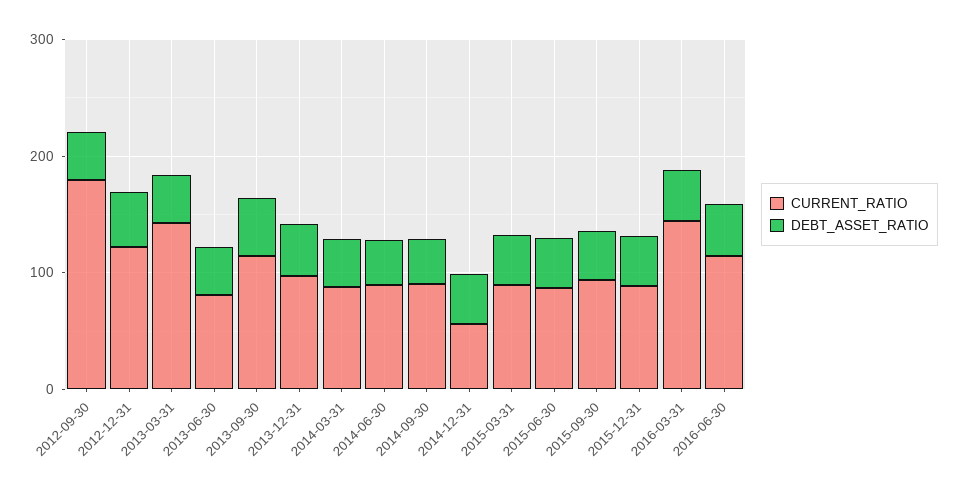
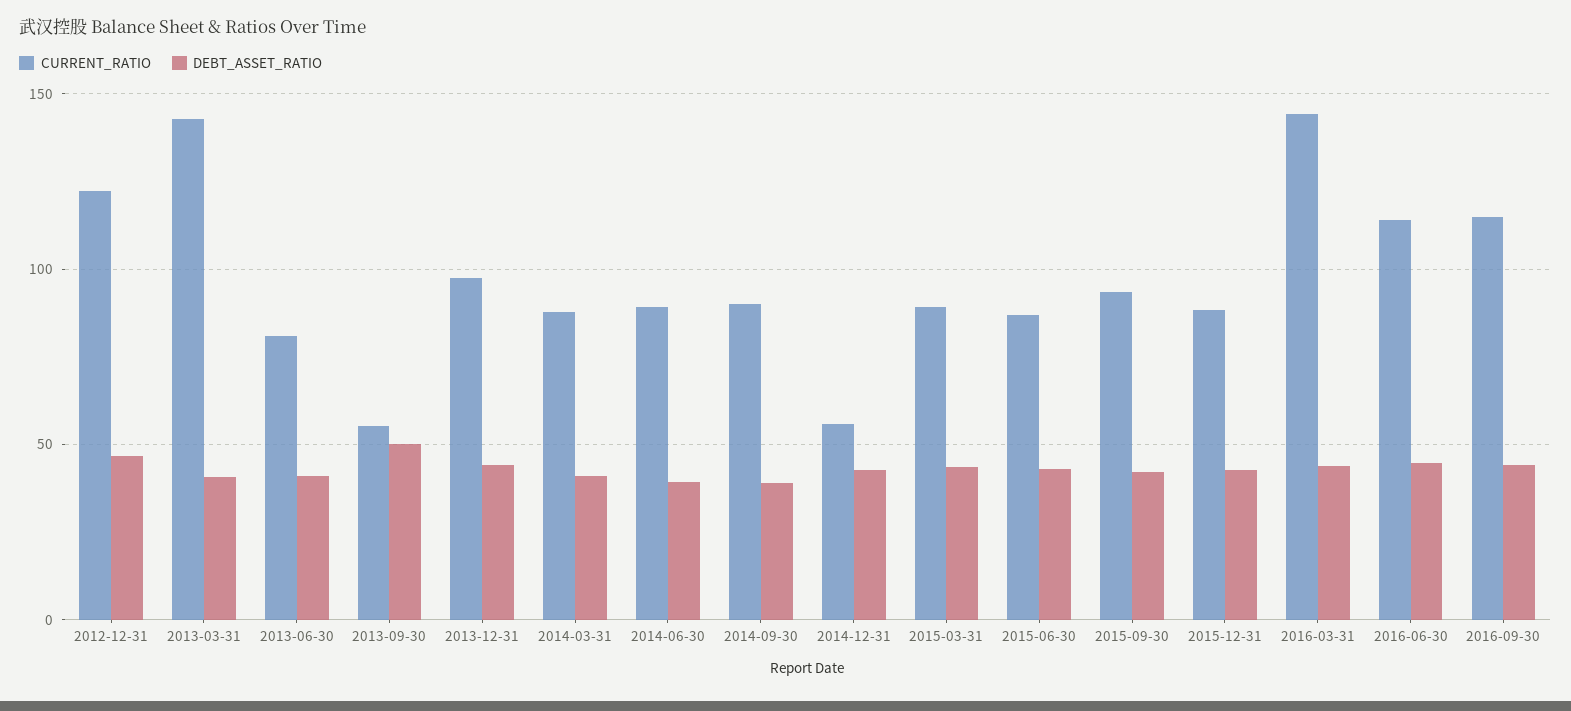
CURRENT_RATIO, 2012-09-30: 180 -> none
DEBT_ASSET_RATIO, 2012-09-30: 40 -> none
CURRENT_RATIO, 2013-09-30: 120 -> 55
CURRENT_RATIO, 2016-09-30: none -> 115
DEBT_ASSET_RATIO, 2016-09-30: none -> 45

